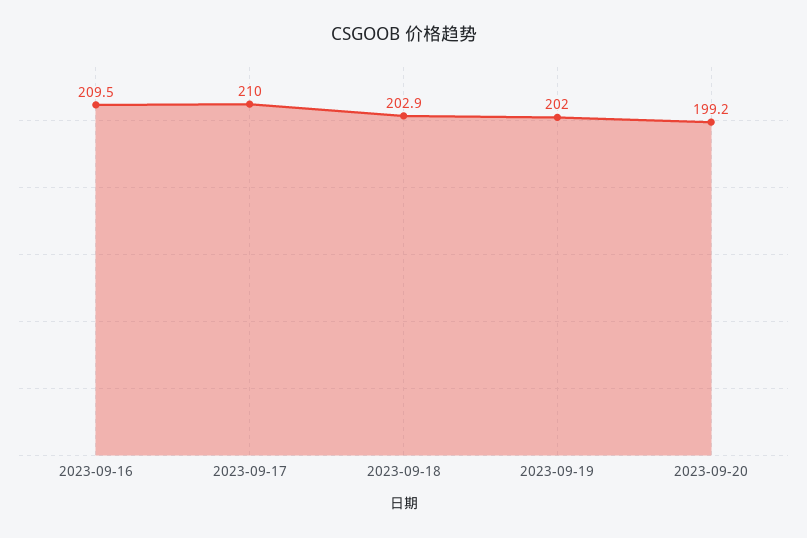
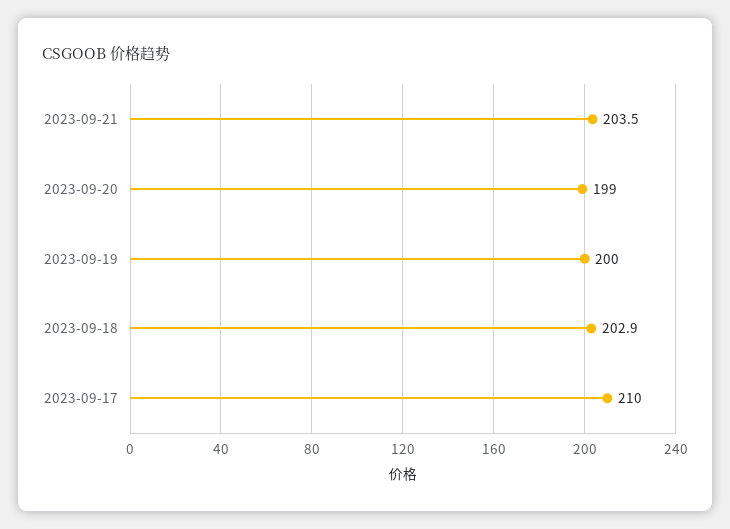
2023-09-16: 209.5 -> none
2023-09-19: 202 -> 200
2023-09-20: 199.2 -> 199
2023-09-21: none -> 203.5

